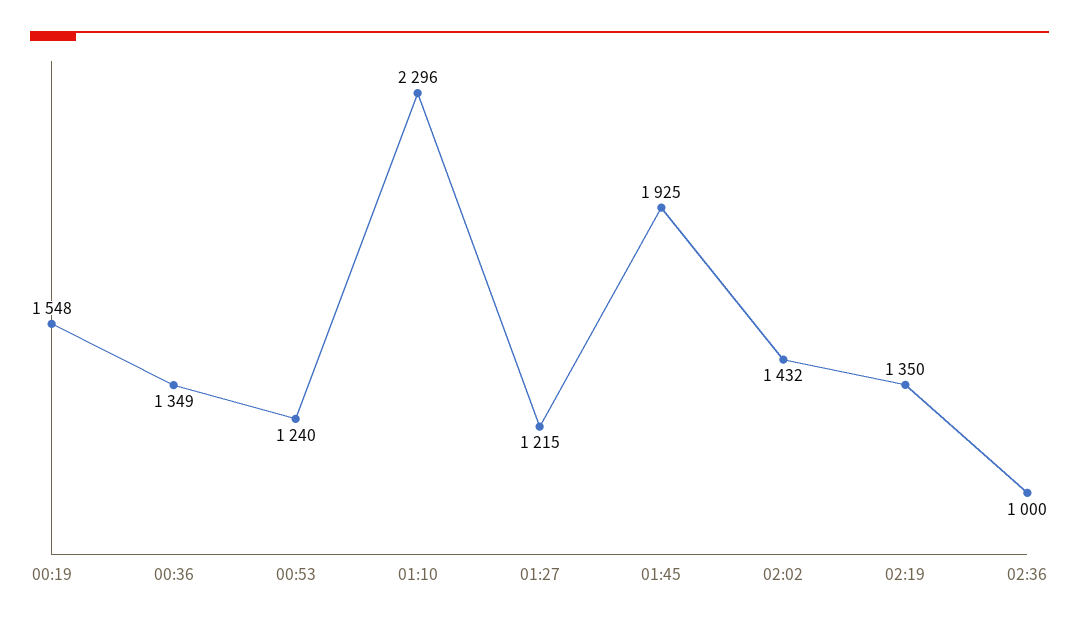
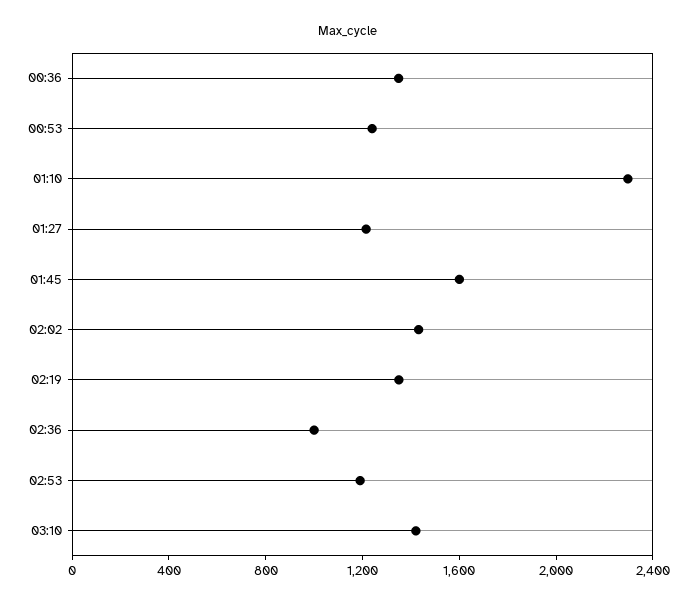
00:19: 1548 -> none
01:45: 1925 -> 1600
02:53: none -> 1200
03:10: none -> 1400

